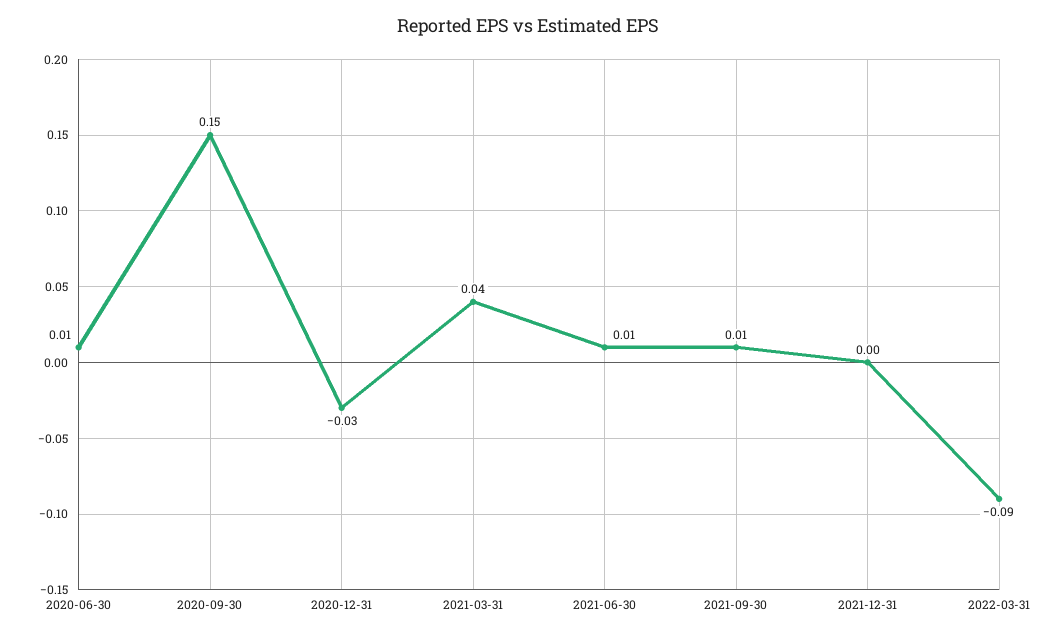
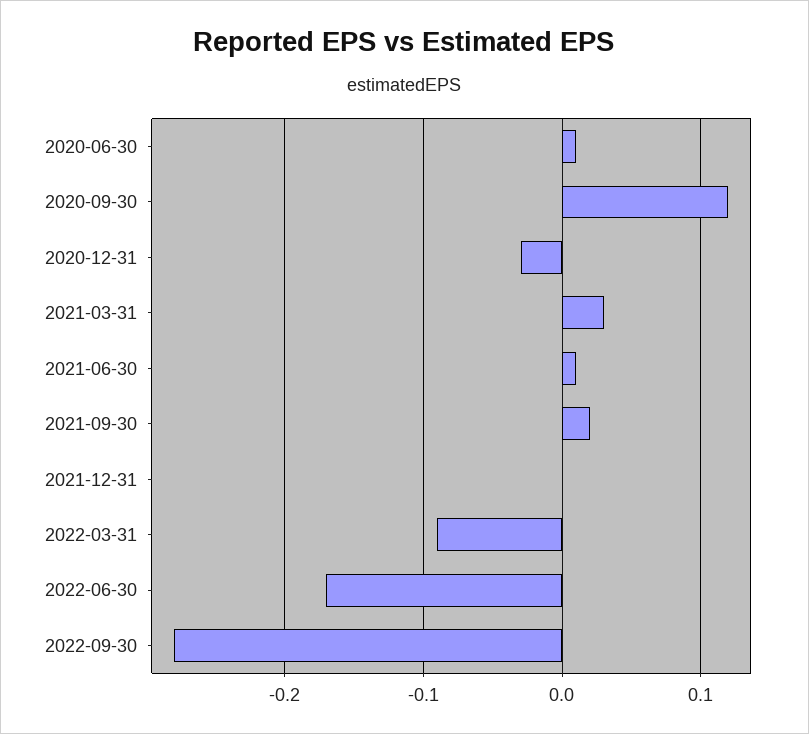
2020-09-30: 0.15 -> 0.12
2021-03-31: 0.04 -> 0.03
2021-09-30: 0.01 -> 0.02
2022-06-30: none -> -0.17
2022-09-30: none -> -0.28

